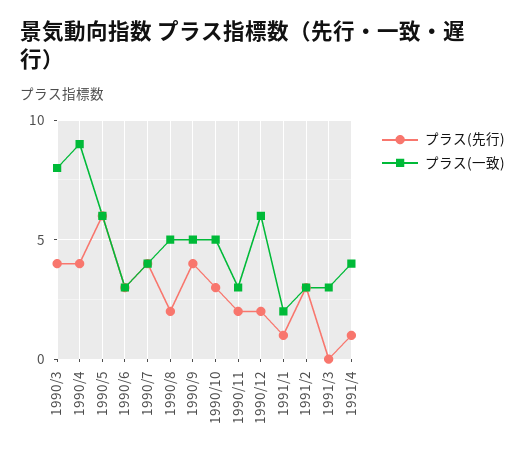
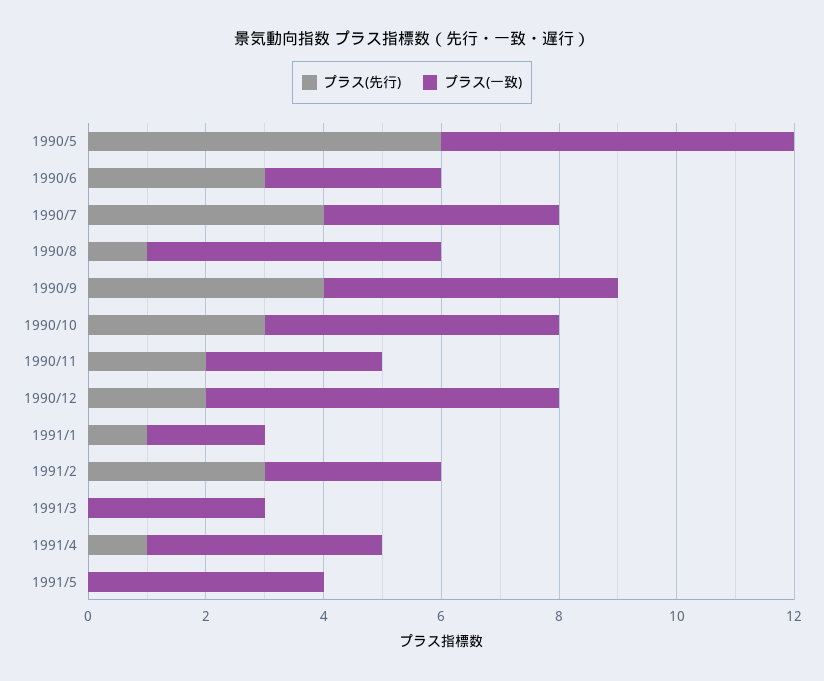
プラス(先行), 1990/3: 4 -> none
プラス(一致), 1990/3: 8 -> none
プラス(先行), 1990/4: 4 -> none
プラス(一致), 1990/4: 9 -> none
プラス(先行), 1990/8: 2 -> 1
プラス(先行), 1991/5: none -> 0
プラス(一致), 1991/5: none -> 4

